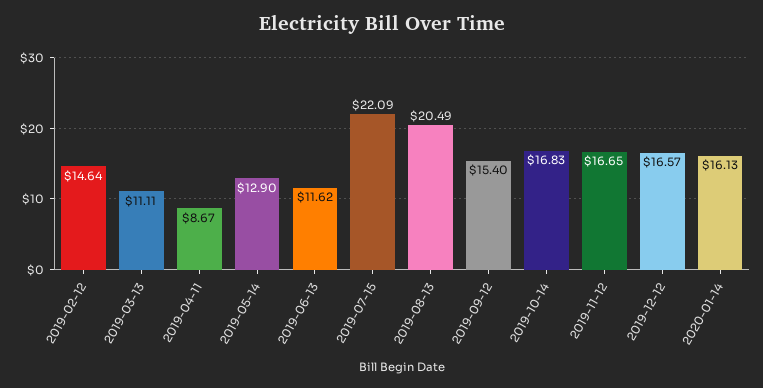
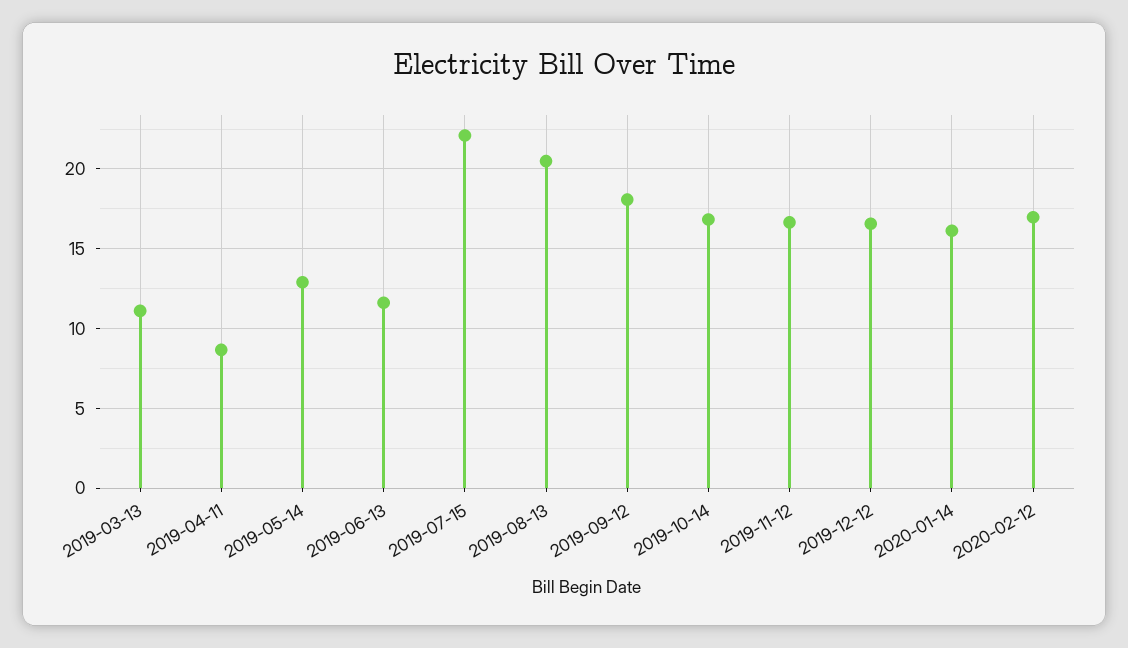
2019-02-12: 14.64 -> none
2019-09-12: 15.4 -> 18
2020-02-12: none -> 17

